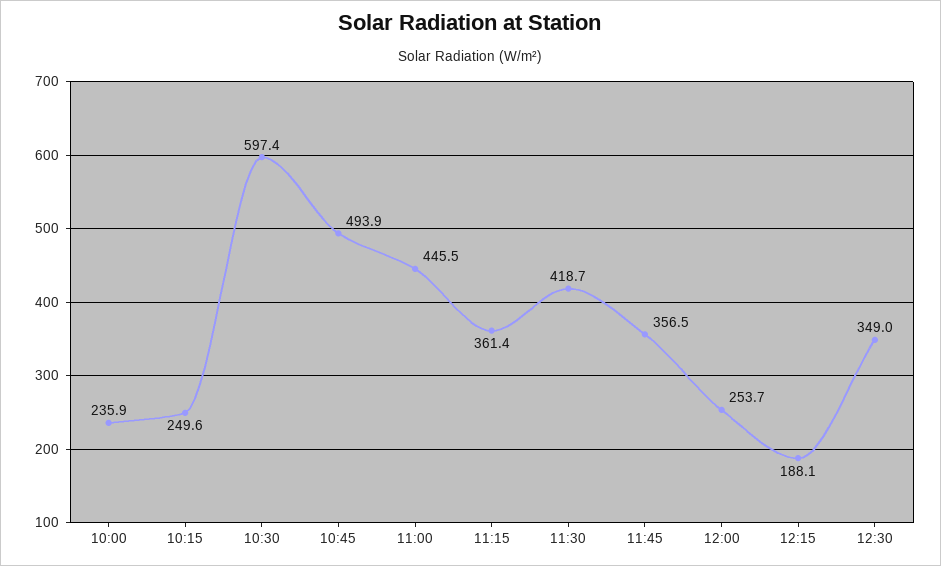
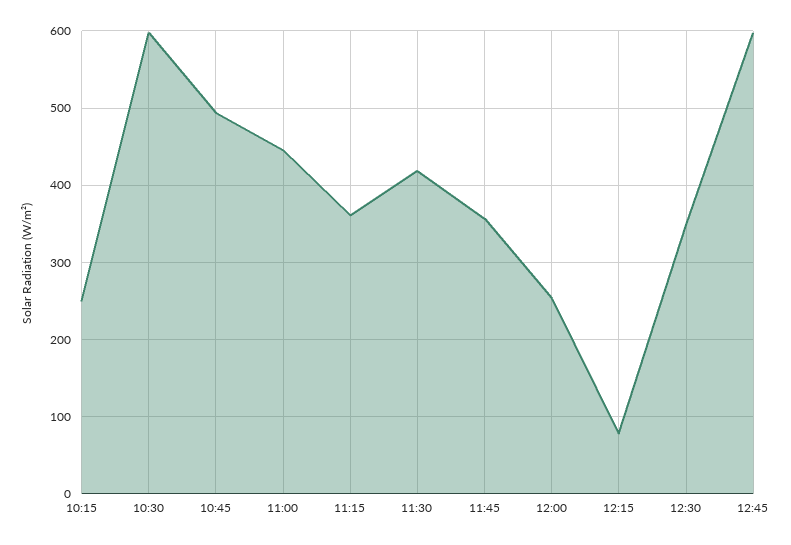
10:00: 235.9 -> none
12:15: 188.1 -> 80
12:45: none -> 600

